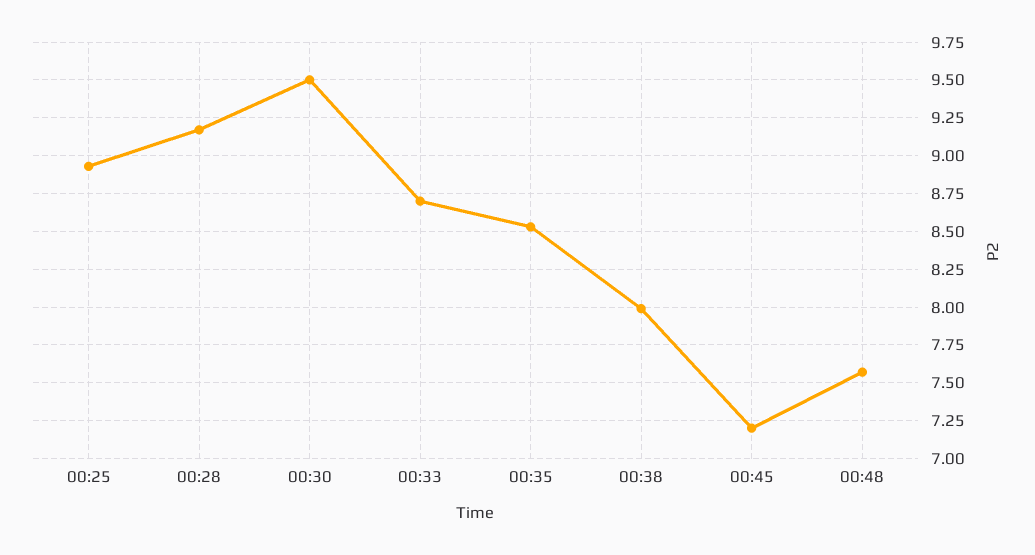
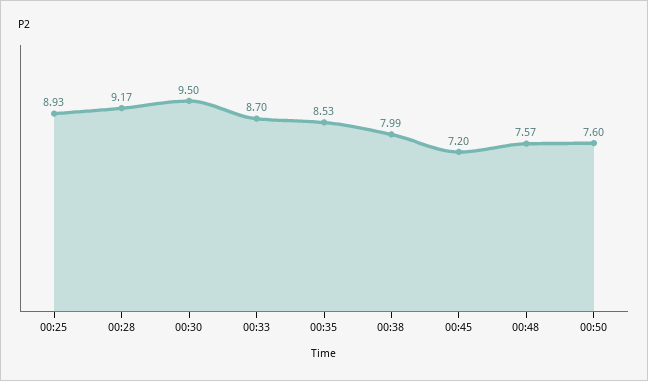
00:50: none -> 7.6

